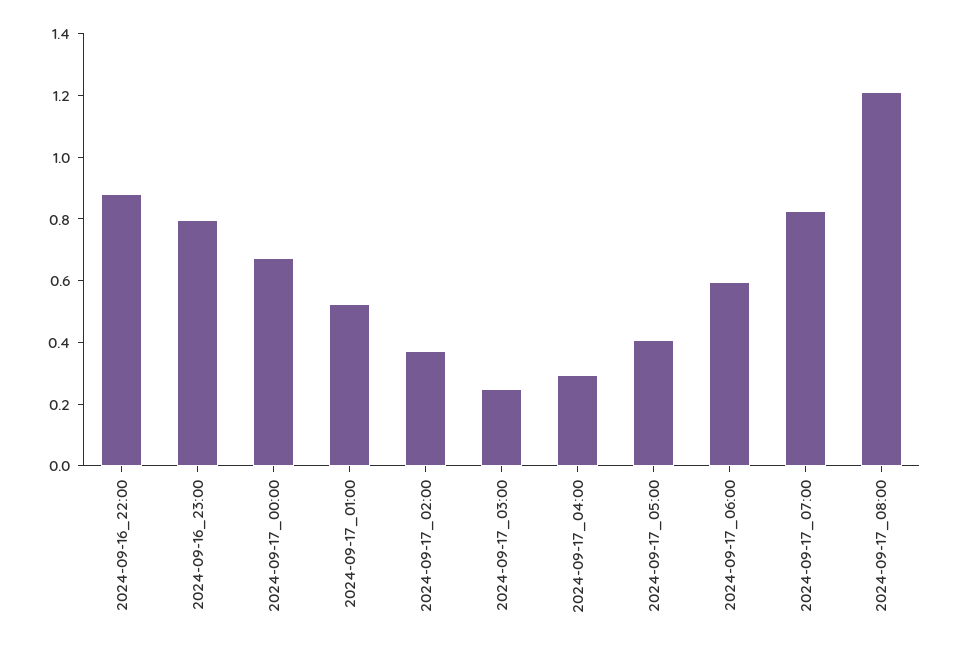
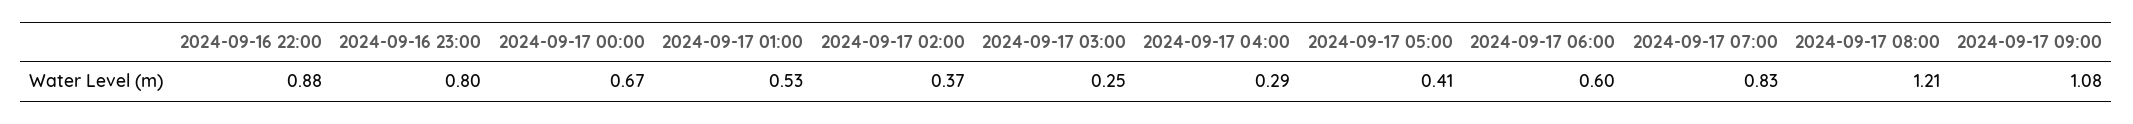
2024-09-17 09:00: none -> 1.08

